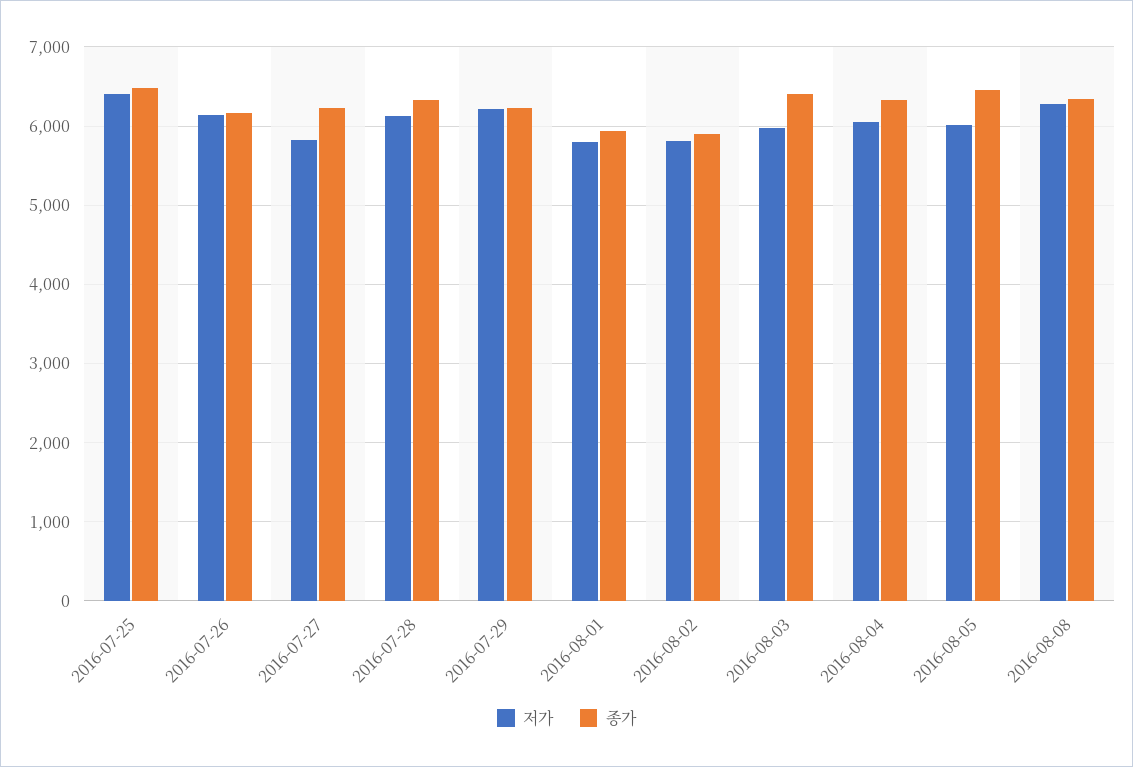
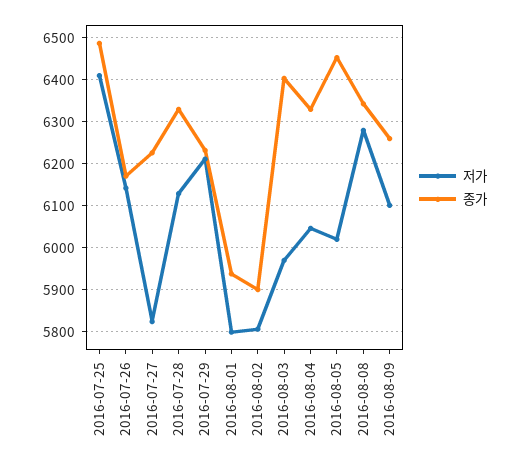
저가, 2016-08-09: none -> 6100
종가, 2016-08-09: none -> 6260

